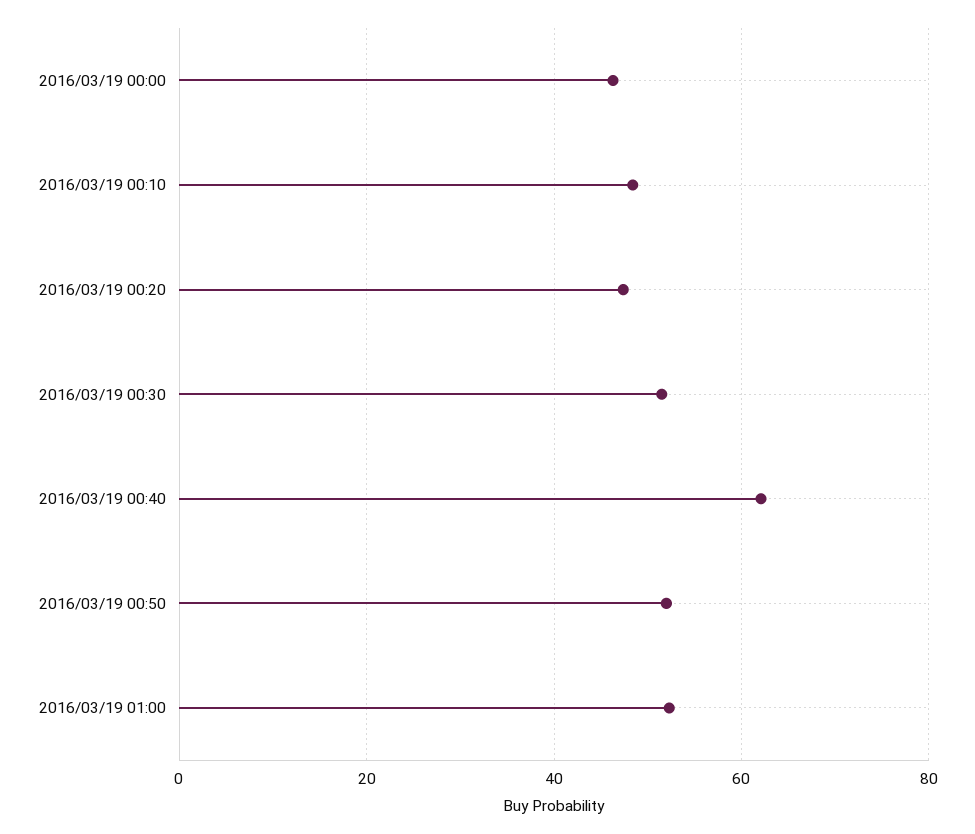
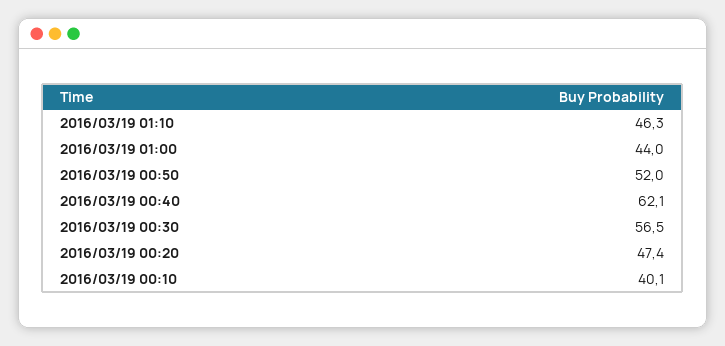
2016/03/19 00:00: 46 -> none
2016/03/19 00:10: 48 -> 40.1
2016/03/19 00:30: 52 -> 56.5
2016/03/19 01:00: 52 -> 44
2016/03/19 01:10: none -> 46.3

